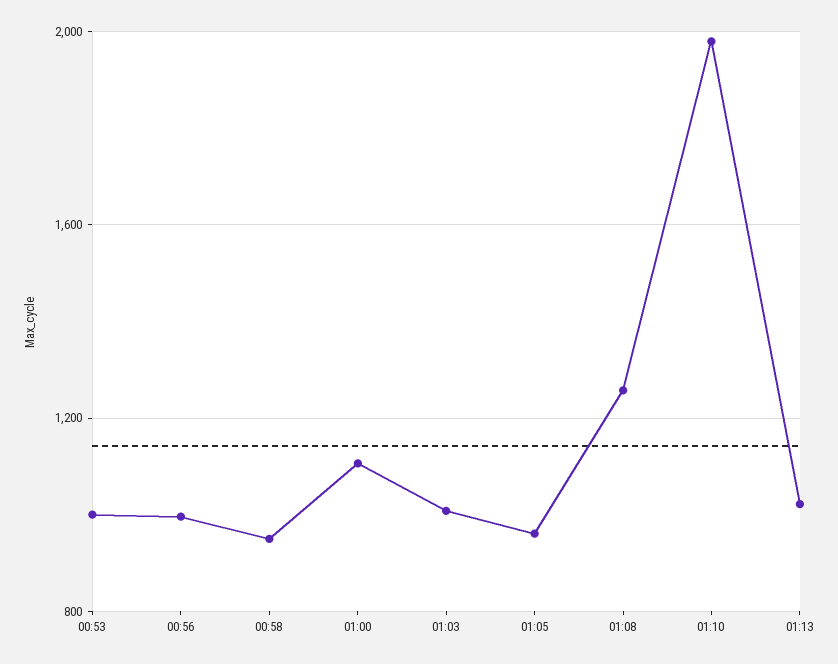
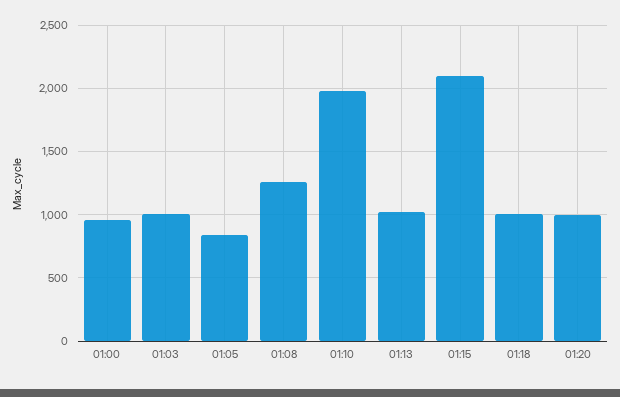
00:53: 1000 -> none
00:56: 1000 -> none
00:58: 950 -> none
01:00: 1100 -> 950
01:05: 950 -> 850
01:15: none -> 2100
01:18: none -> 1000
01:20: none -> 1000

